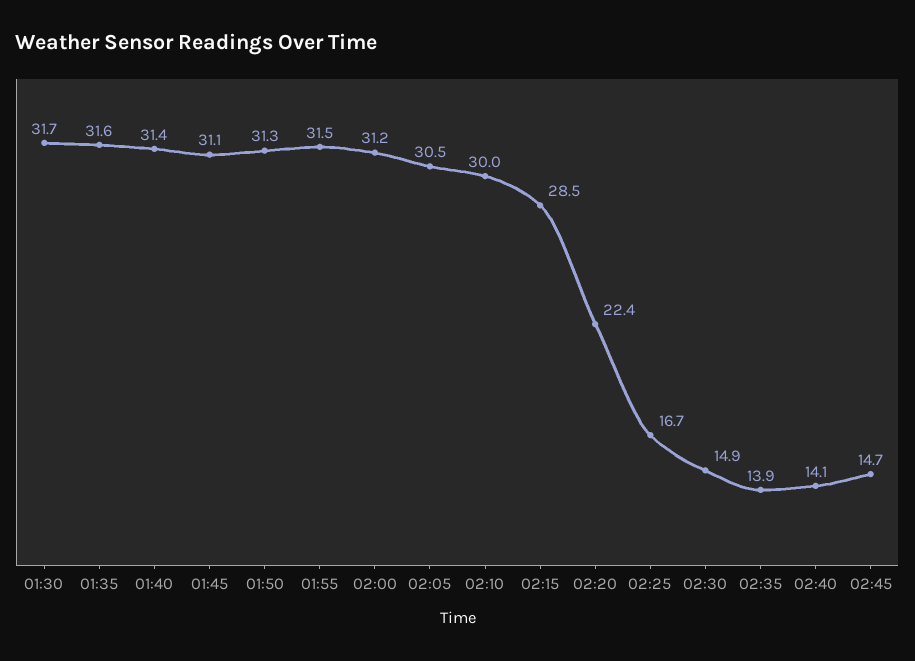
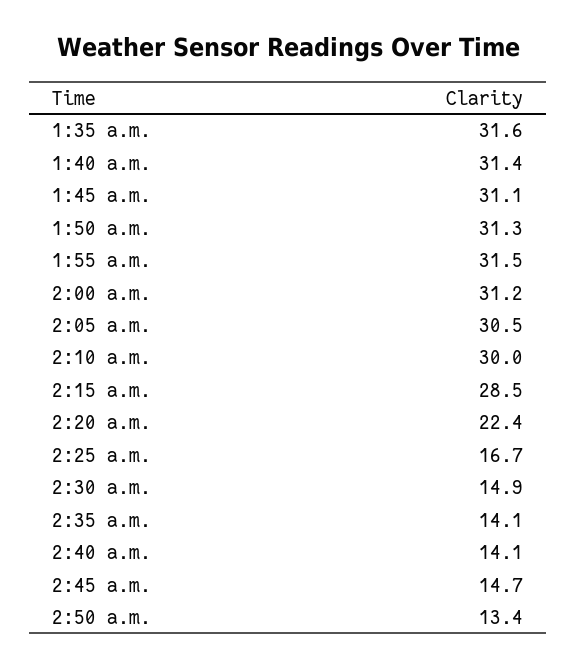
01:30: 31.7 -> none
02:35: 13.9 -> 14.1
2:50 a.m.: none -> 13.4

